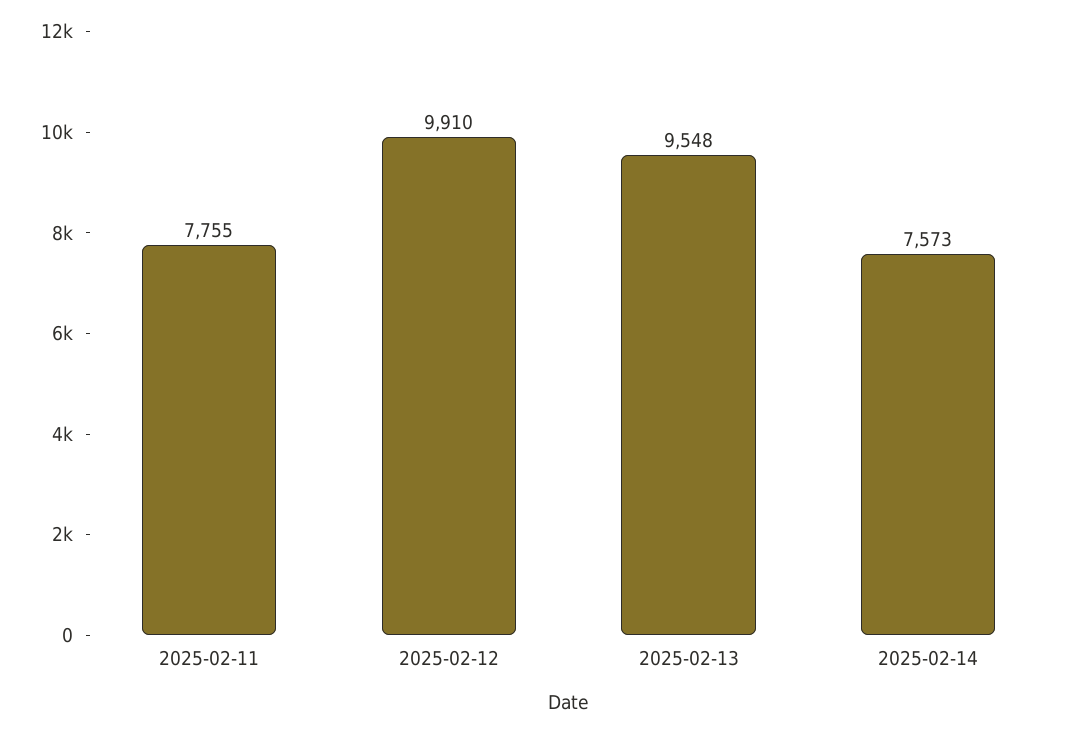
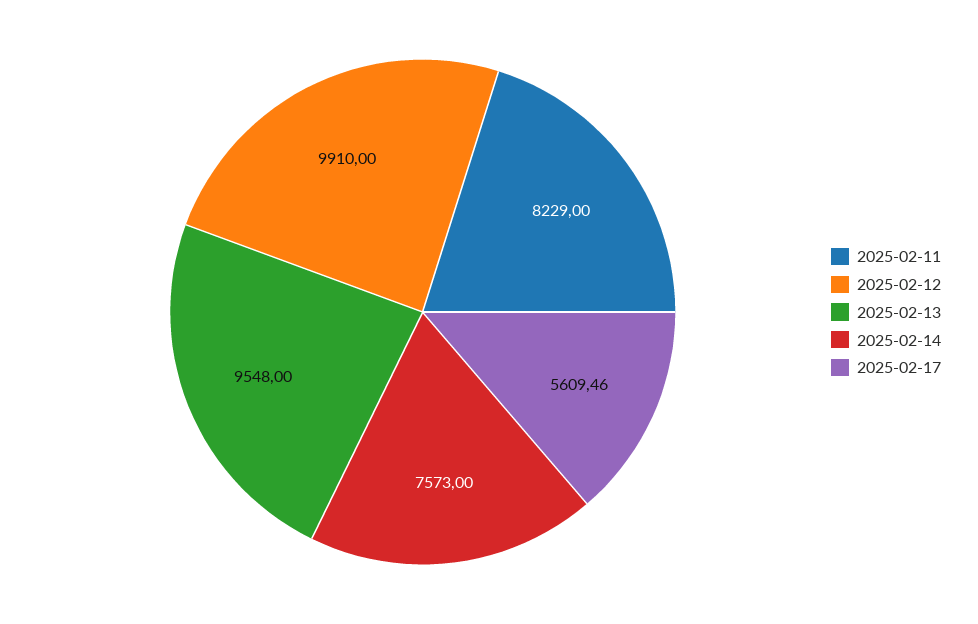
2025-02-11: 7755 -> 8229
2025-02-17: none -> 5609.46

